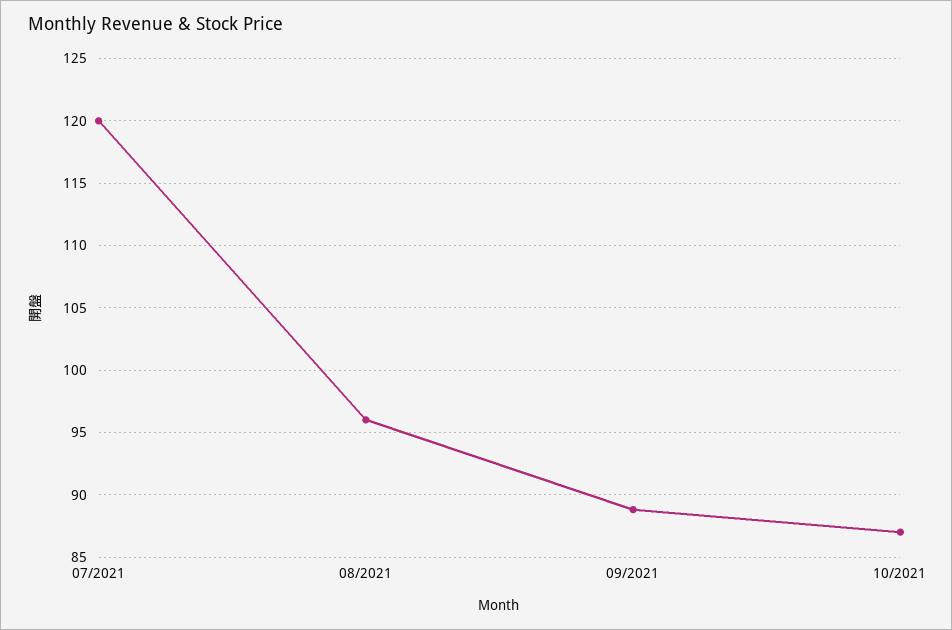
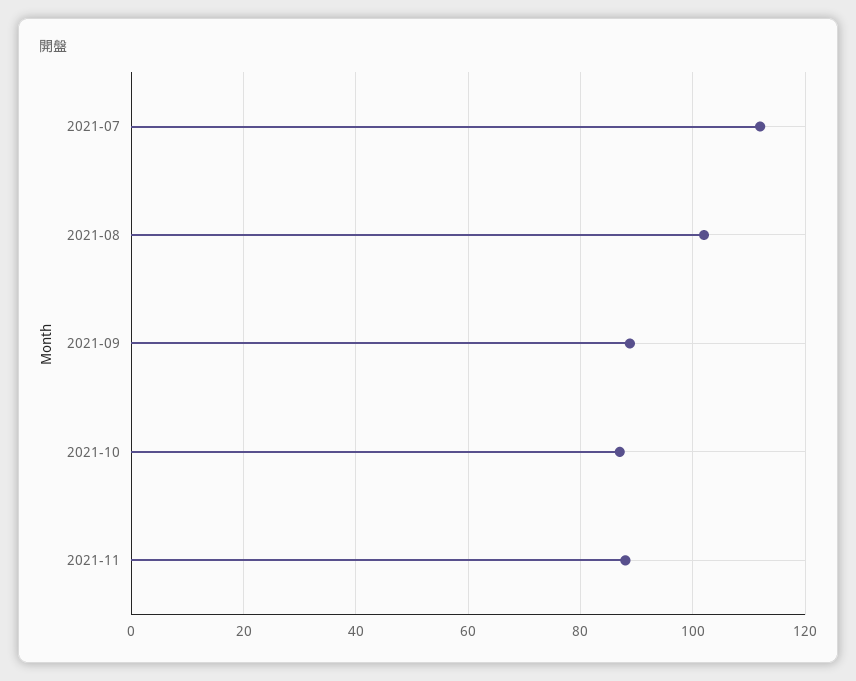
07/2021: 120 -> 112
08/2021: 96 -> 102
2021-11: none -> 88

